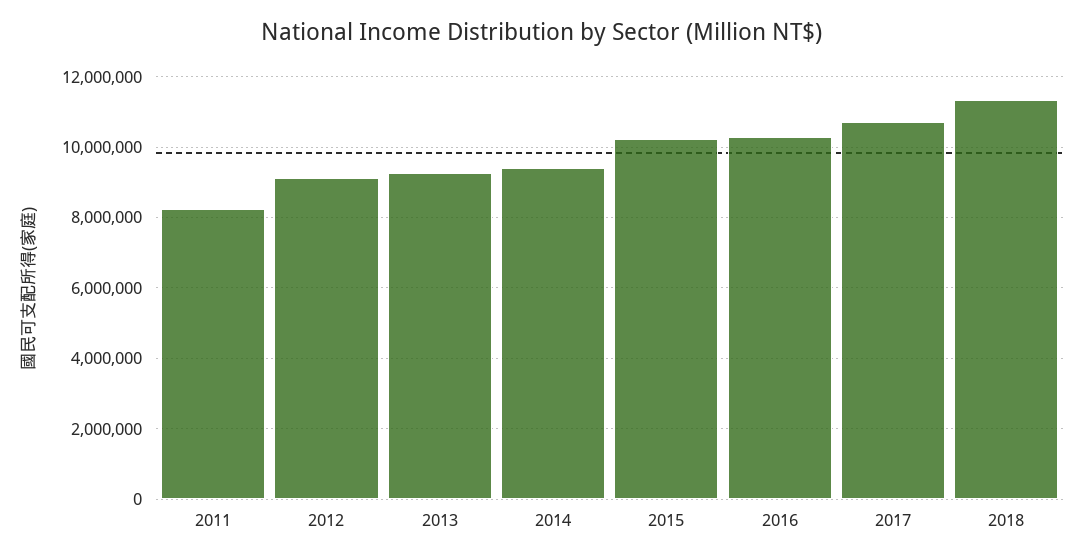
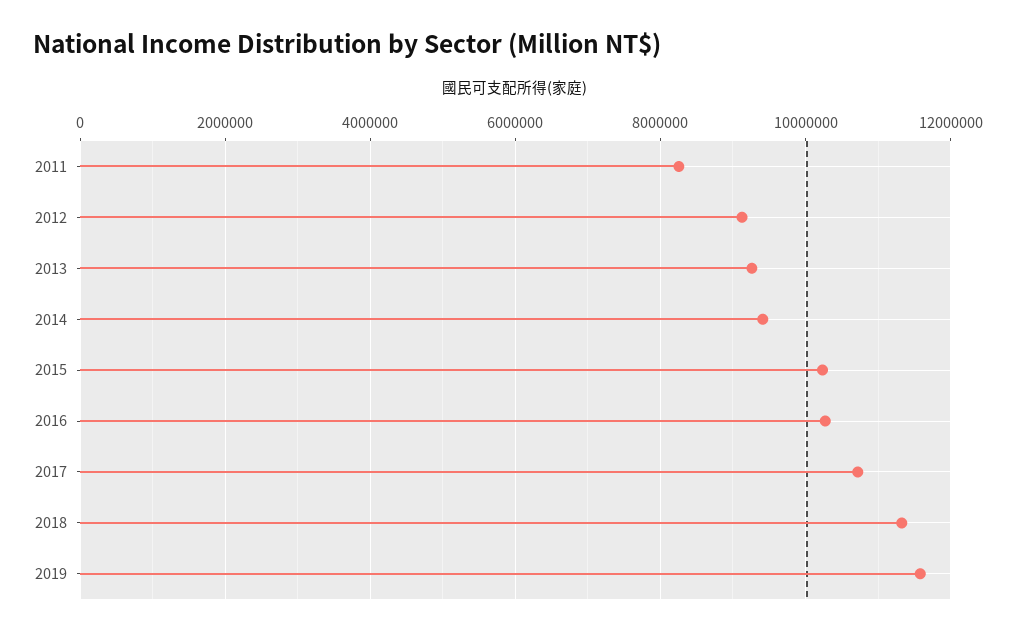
2019: none -> 11600000

